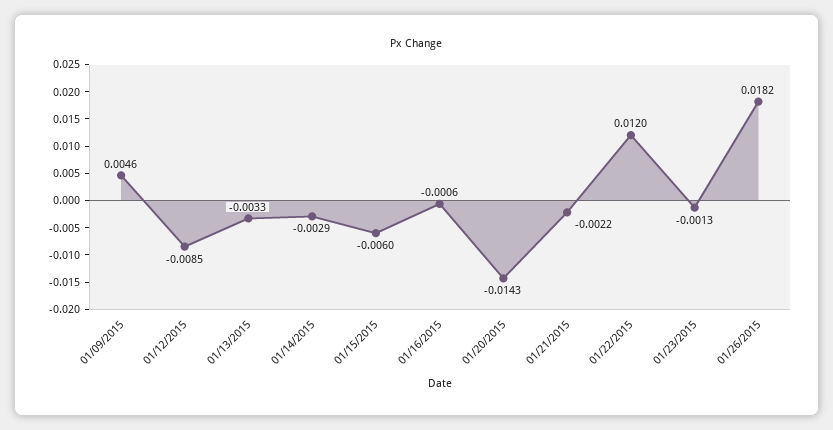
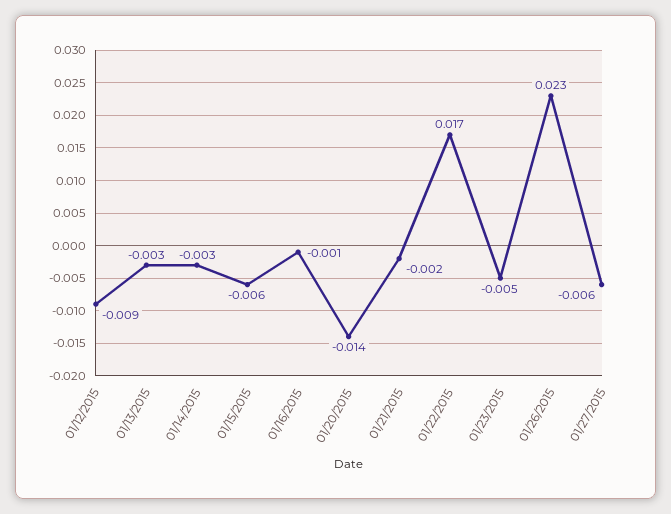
01/09/2015: 0.0046 -> none
01/22/2015: 0.012 -> 0.017
01/23/2015: -0.0013 -> -0.005
01/26/2015: 0.0182 -> 0.023
01/27/2015: none -> -0.006

